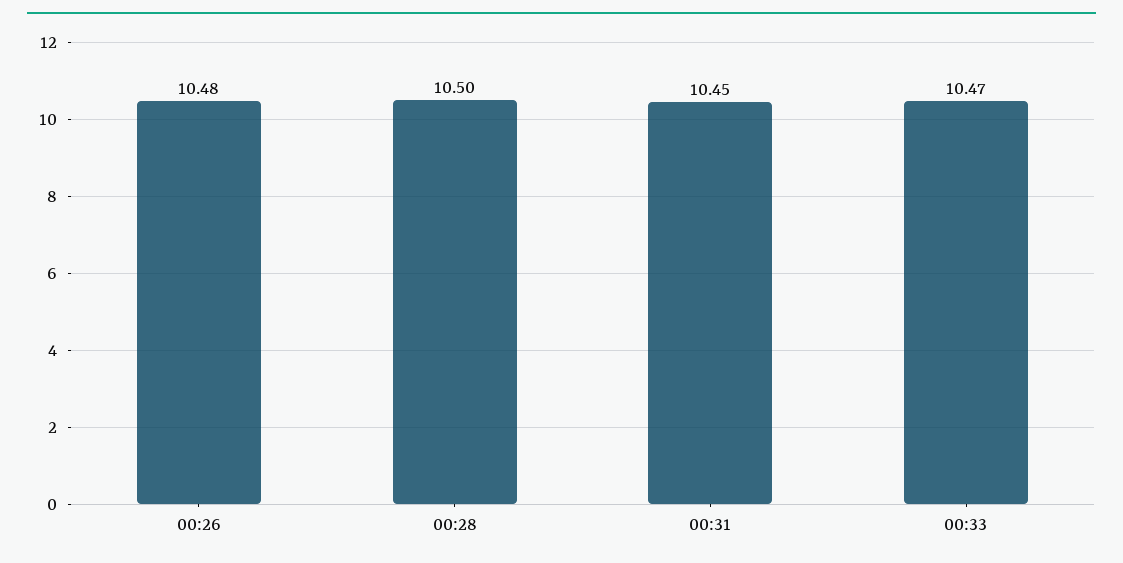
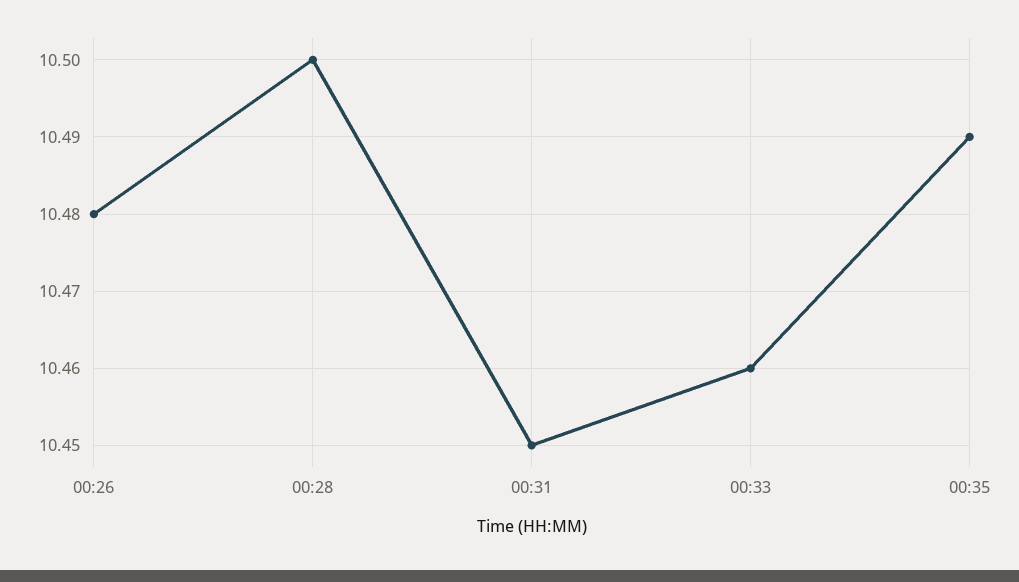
00:33: 10.47 -> 10.46
00:35: none -> 10.49

